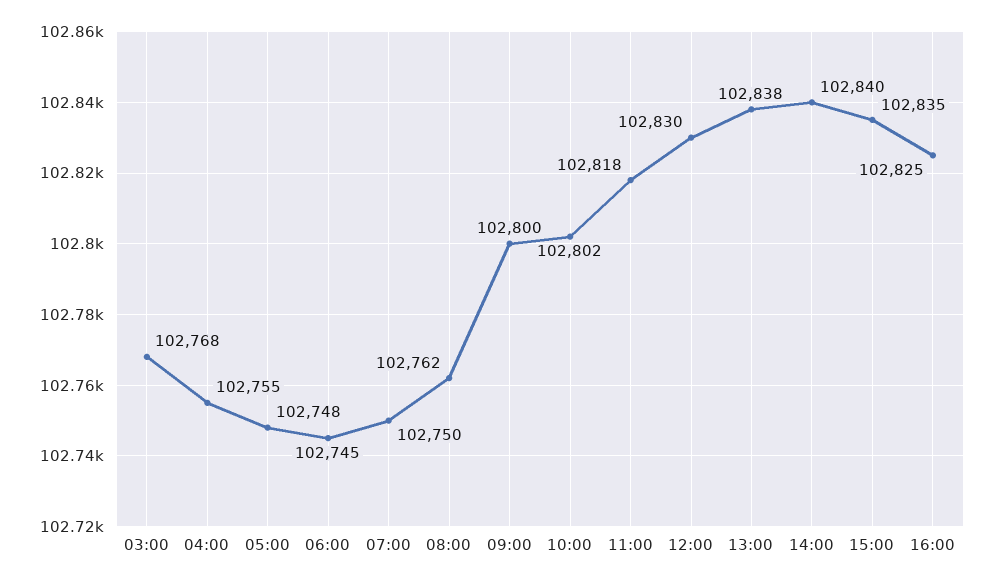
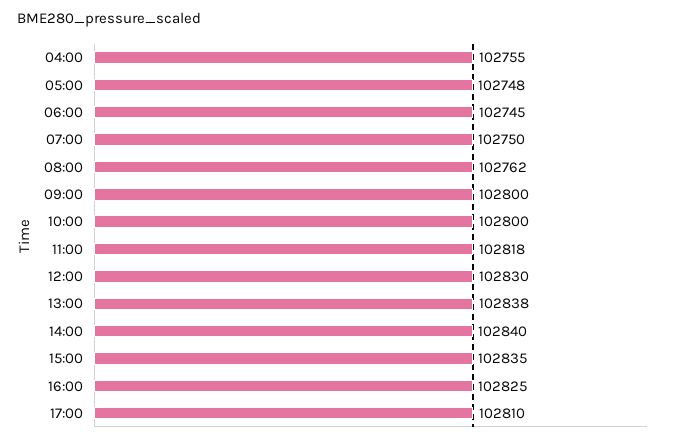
03:00: 102768 -> none
10:00: 102802 -> 102800
17:00: none -> 102810

